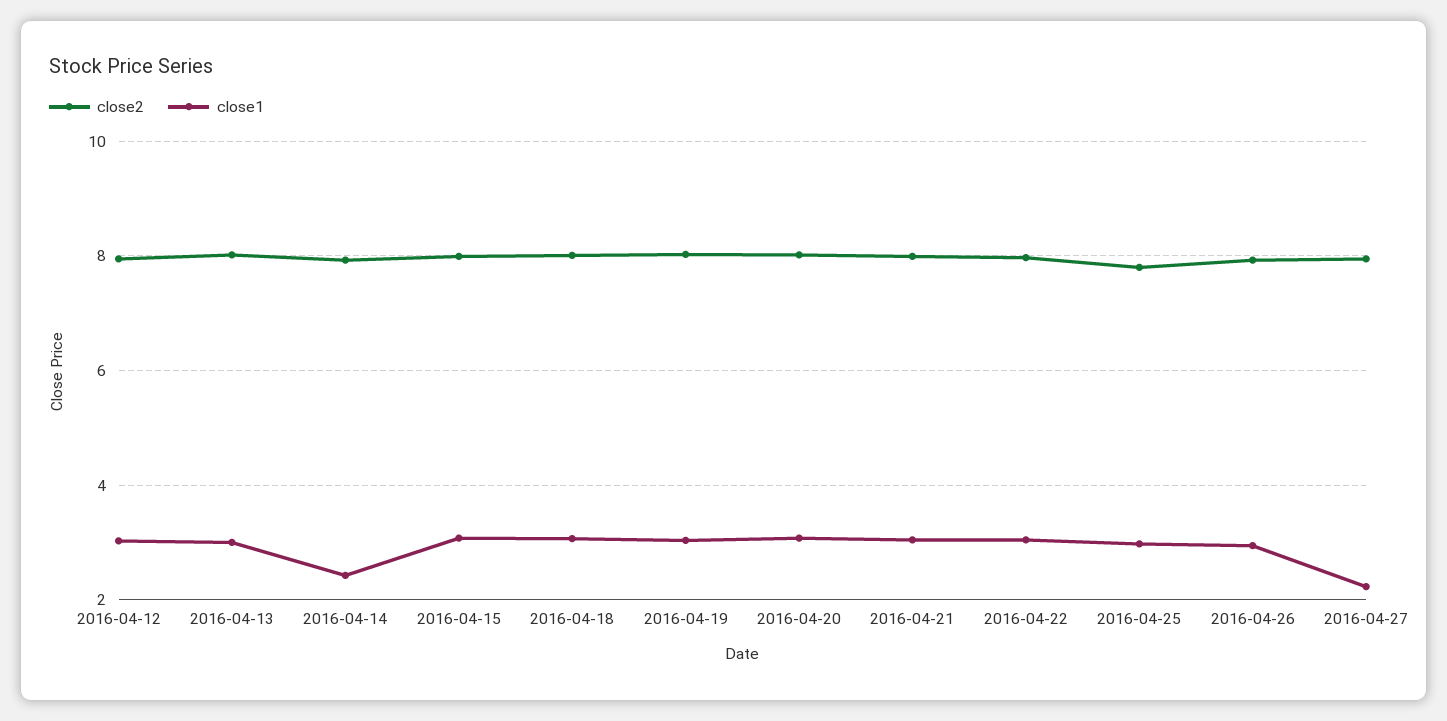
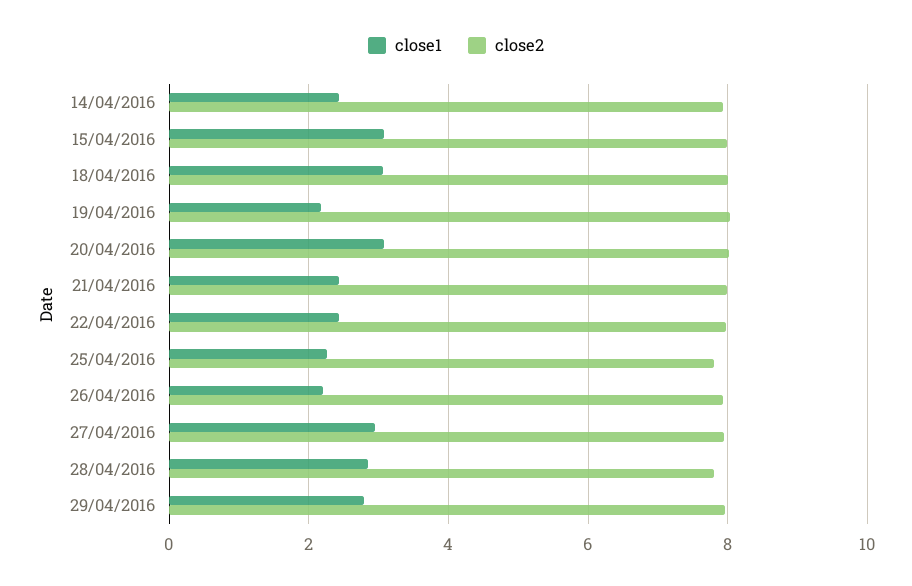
close2, 2016-04-12: 8 -> none
close1, 2016-04-12: 3 -> none
close2, 2016-04-13: 8 -> none
close1, 2016-04-13: 3 -> none
close1, 2016-04-19: 3 -> 2.2
close1, 2016-04-21: 3 -> 2.4
close1, 2016-04-22: 3 -> 2.4
close1, 2016-04-25: 3 -> 2.2
close1, 2016-04-26: 3 -> 2.2
close1, 2016-04-27: 2.2 -> 3
close1, 28/04/2016: none -> 2.8
close2, 28/04/2016: none -> 7.8
close1, 29/04/2016: none -> 2.8
close2, 29/04/2016: none -> 8

